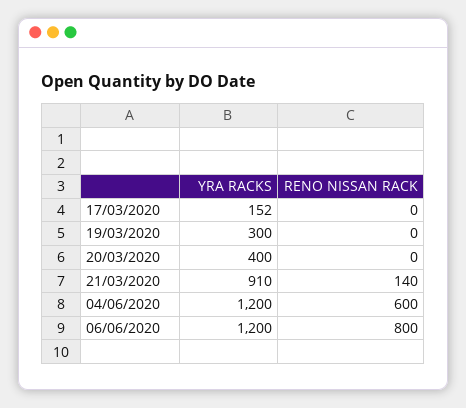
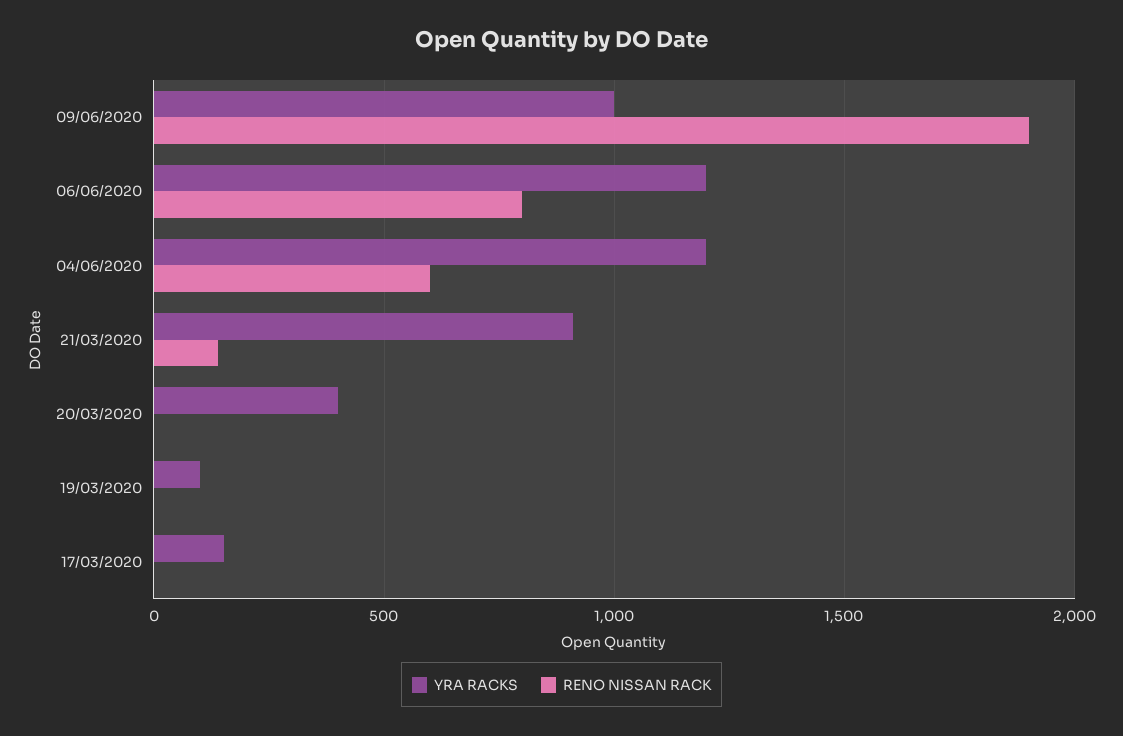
YRA RACKS, 19/03/2020: 300 -> 100
YRA RACKS, 09/06/2020: none -> 1000
RENO NISSAN RACK, 09/06/2020: none -> 1900

